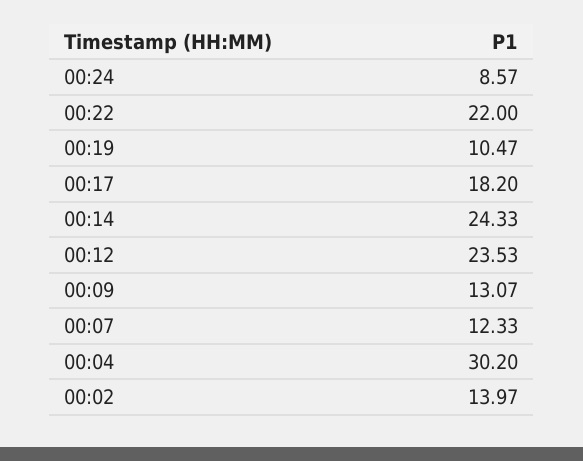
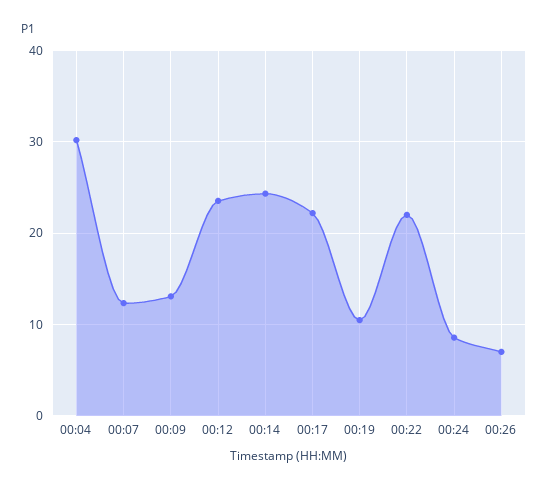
00:17: 18.2 -> 22
00:02: 13.97 -> none
00:26: none -> 7

